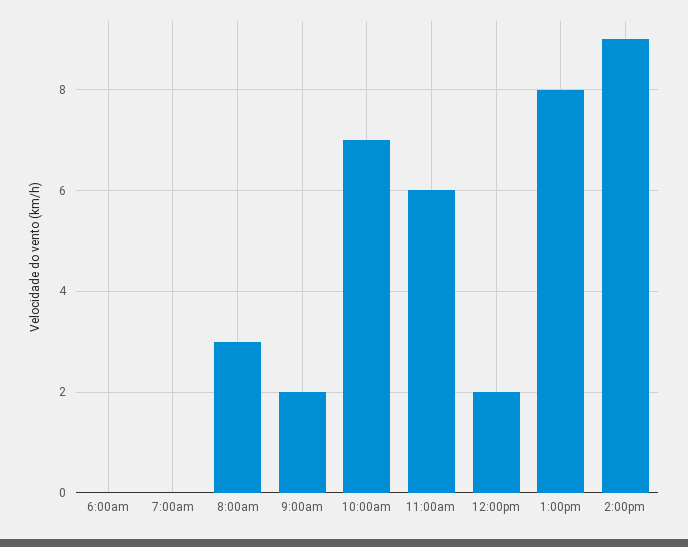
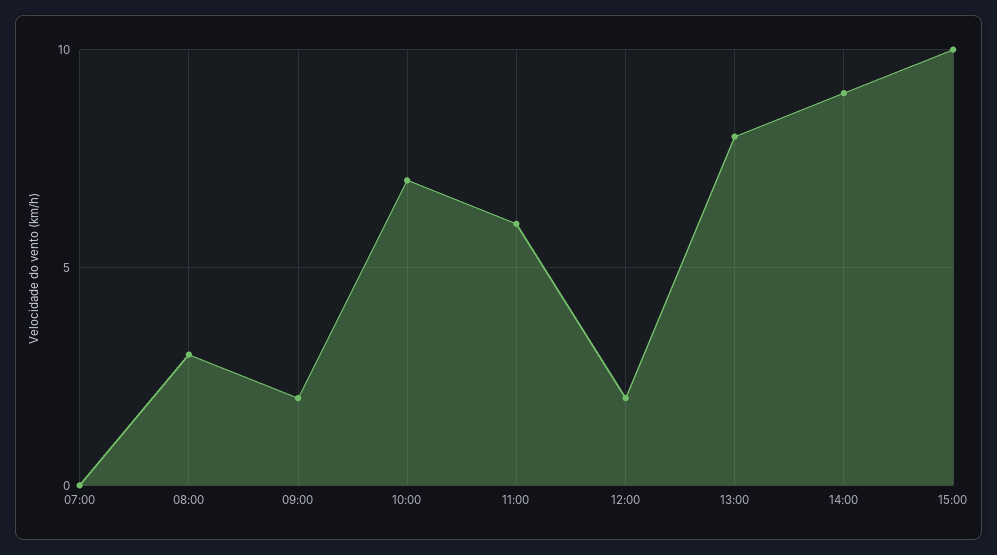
6:00am: 0 -> none
15:00: none -> 10

